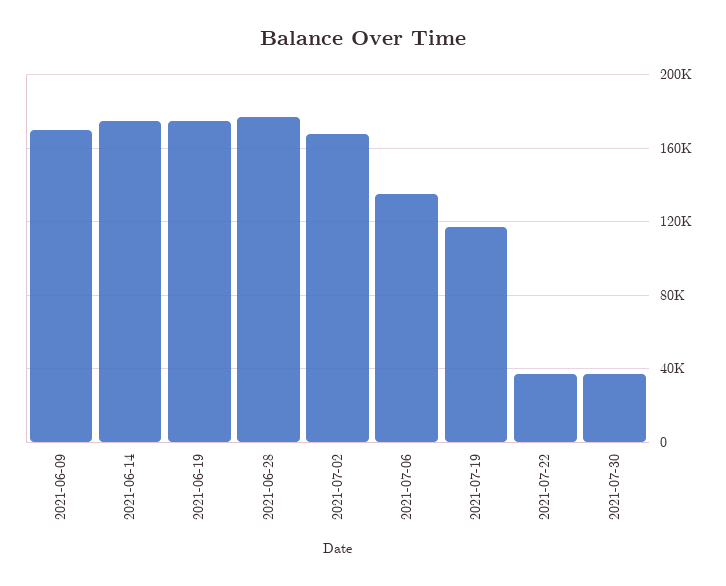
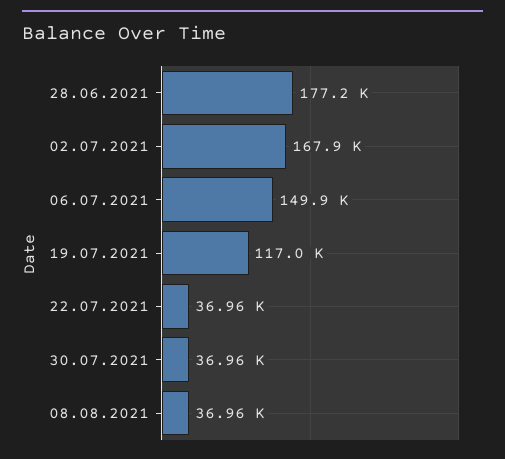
2021-06-09: 170000 -> none
2021-06-14: 175000 -> none
2021-06-19: 175000 -> none
2021-07-06: 135000 -> 149900
08.08.2021: none -> 36960

